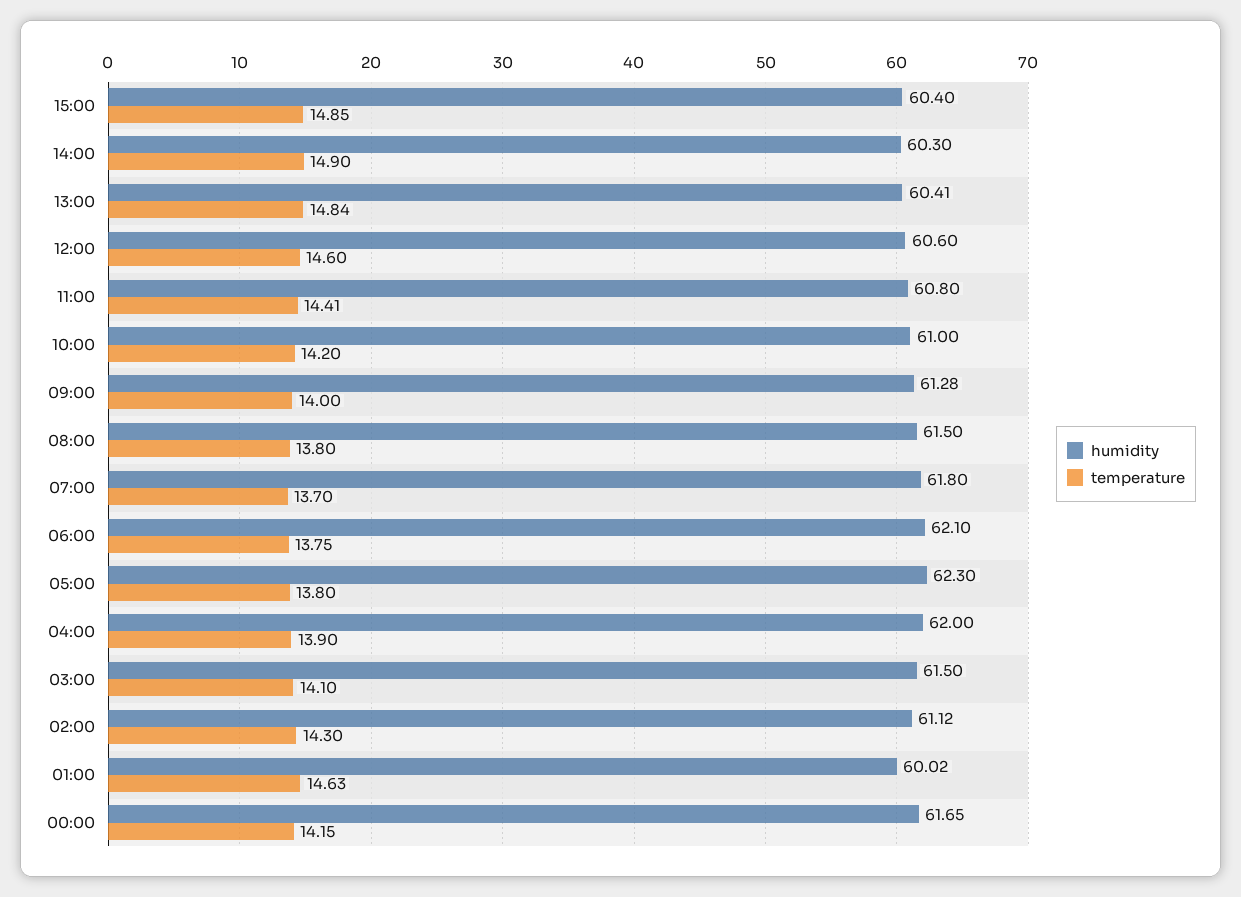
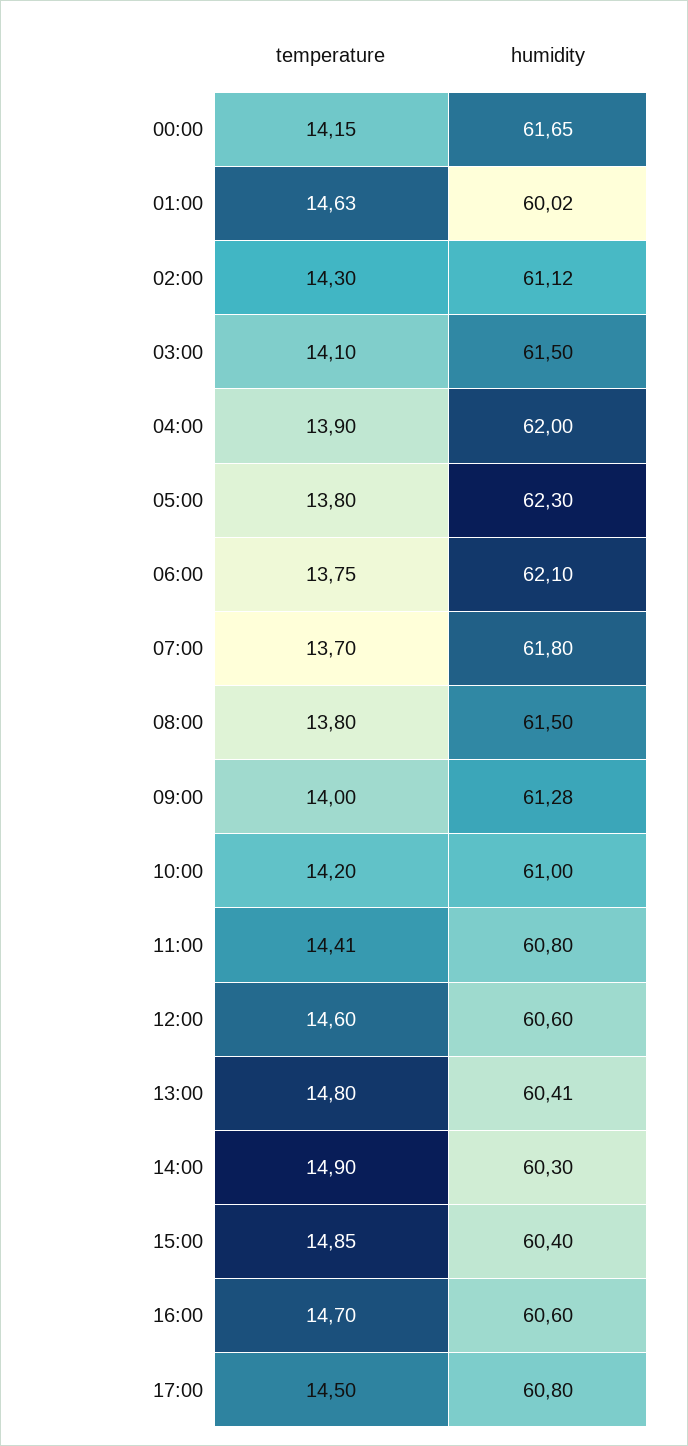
temperature, 13:00: 14.84 -> 14.8
temperature, 16:00: none -> 14.7
humidity, 16:00: none -> 60.6
temperature, 17:00: none -> 14.5
humidity, 17:00: none -> 60.8

